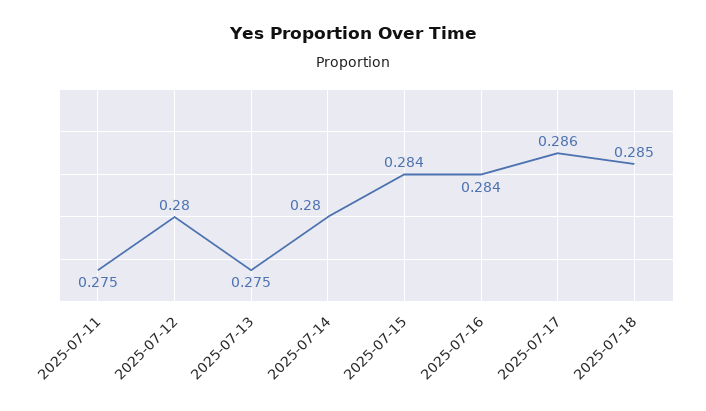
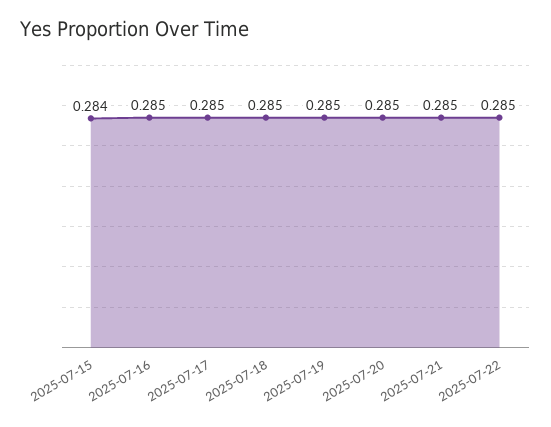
2025-07-11: 0.275 -> none
2025-07-12: 0.28 -> none
2025-07-13: 0.275 -> none
2025-07-14: 0.28 -> none
2025-07-16: 0.284 -> 0.285
2025-07-17: 0.286 -> 0.285
2025-07-19: none -> 0.285
2025-07-20: none -> 0.285
2025-07-21: none -> 0.285
2025-07-22: none -> 0.285

